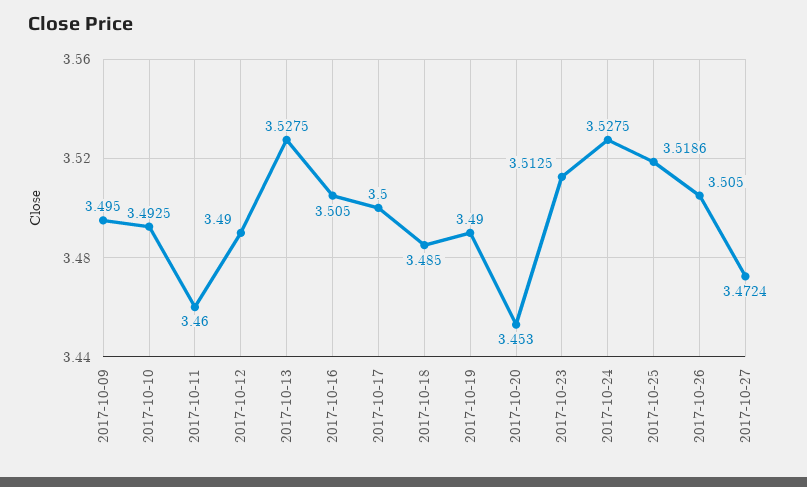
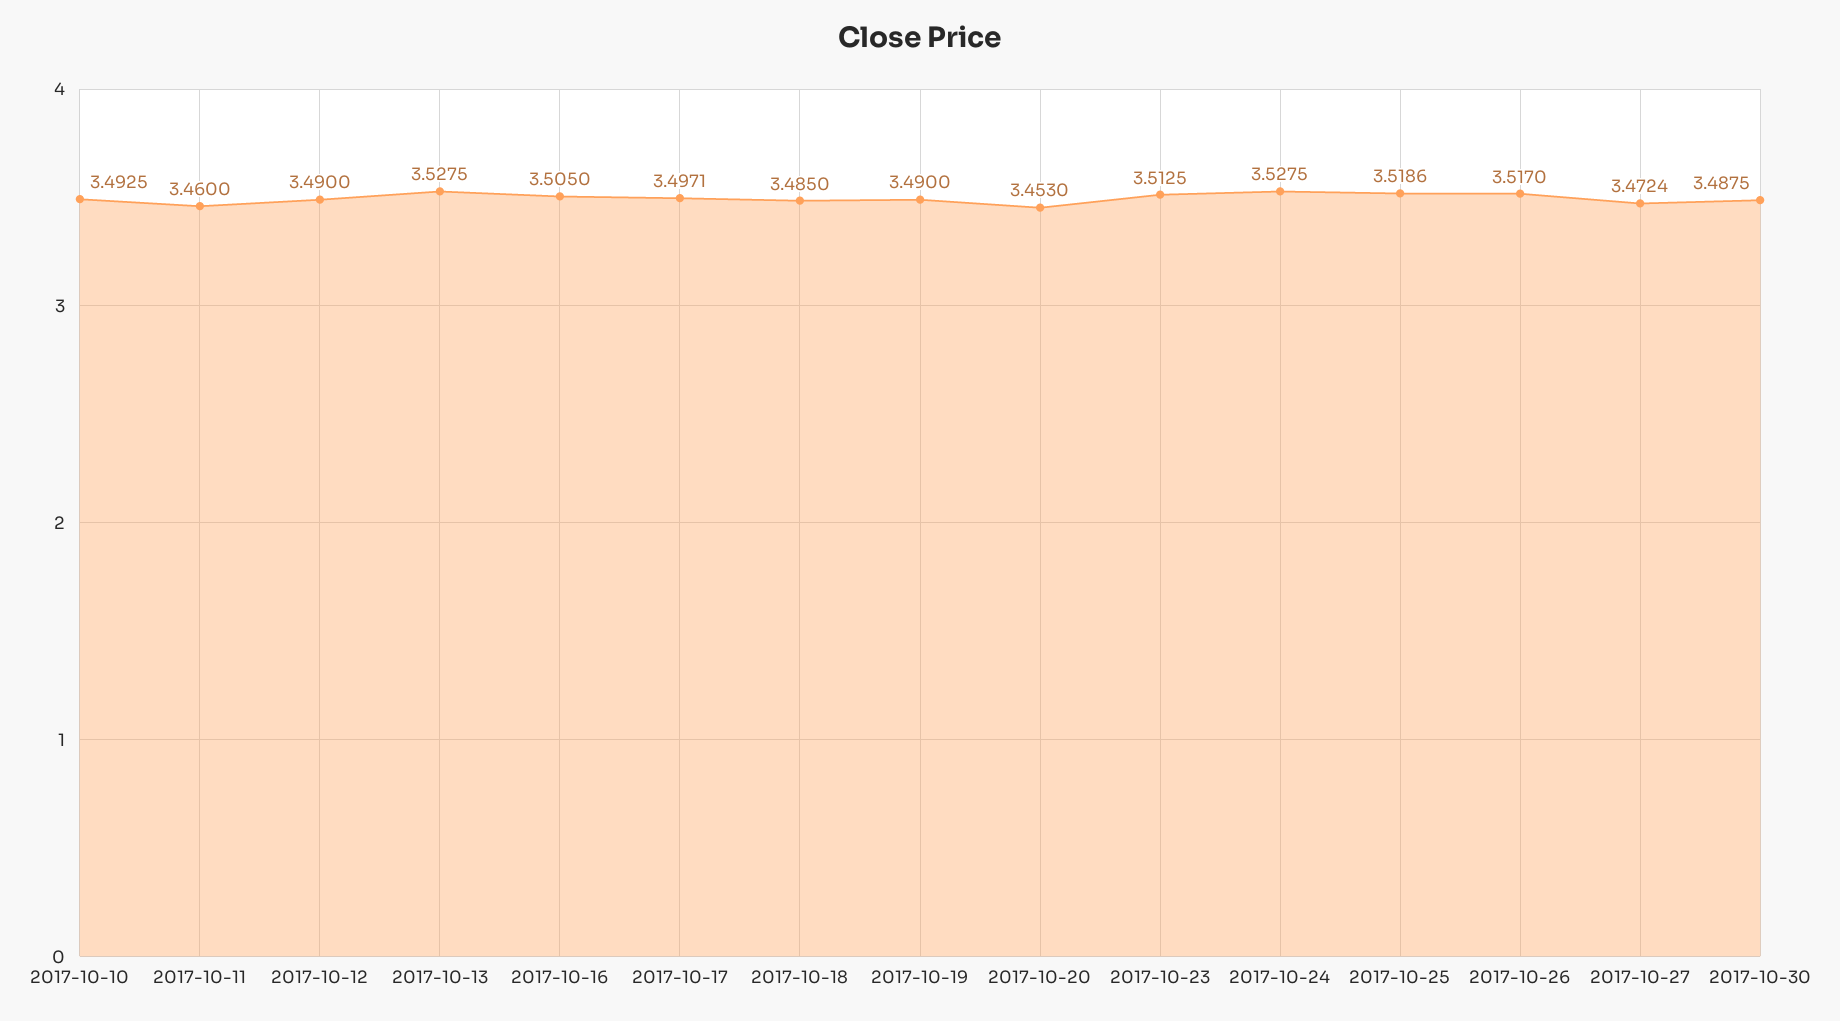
2017-10-09: 3.495 -> none
2017-10-17: 3.5 -> 3.4971
2017-10-26: 3.505 -> 3.517
2017-10-30: none -> 3.4875

